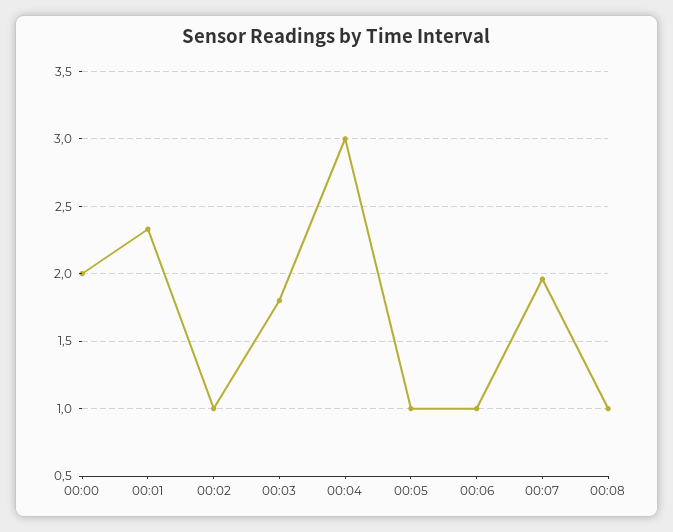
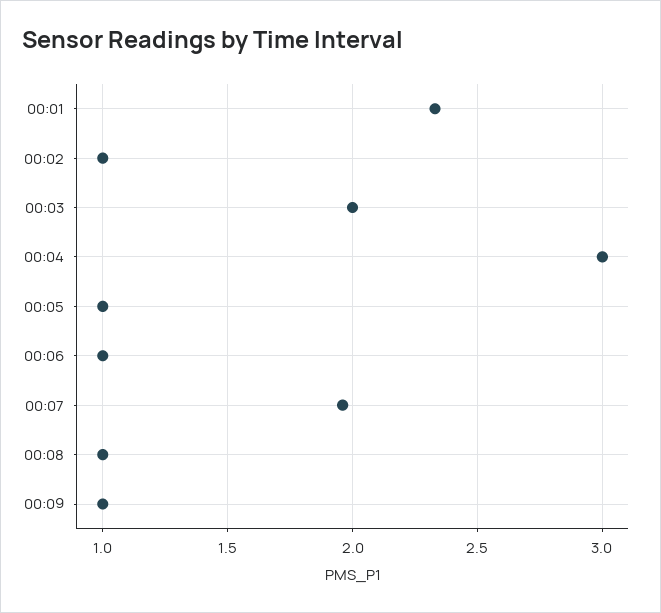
00:00: 2 -> none
00:03: 1.8 -> 2
00:09: none -> 1

